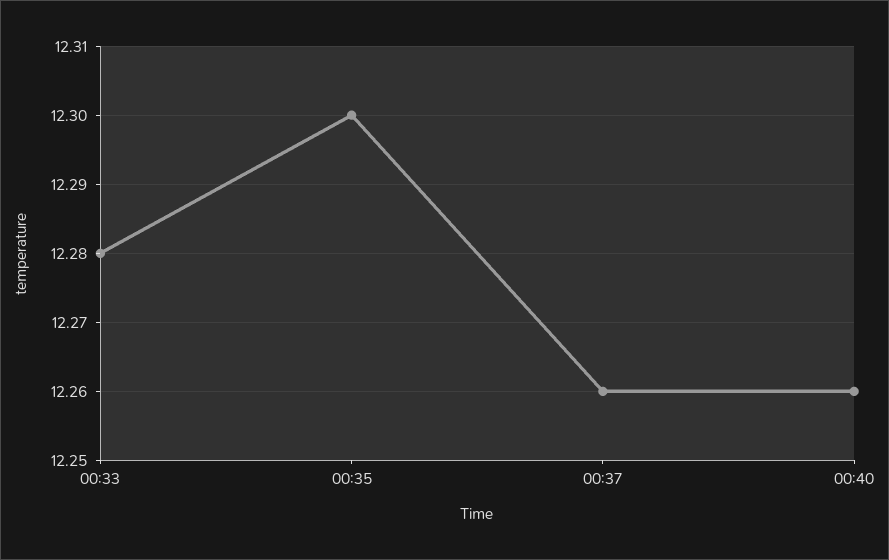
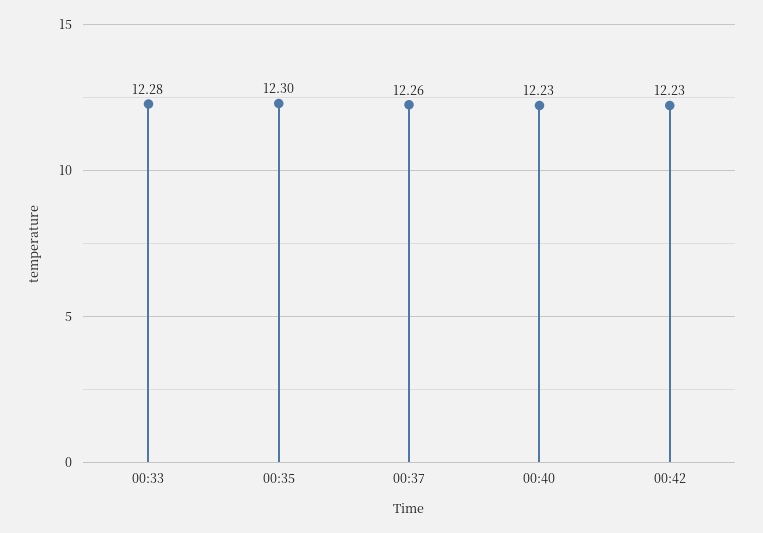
00:40: 12.26 -> 12.23
00:42: none -> 12.23

